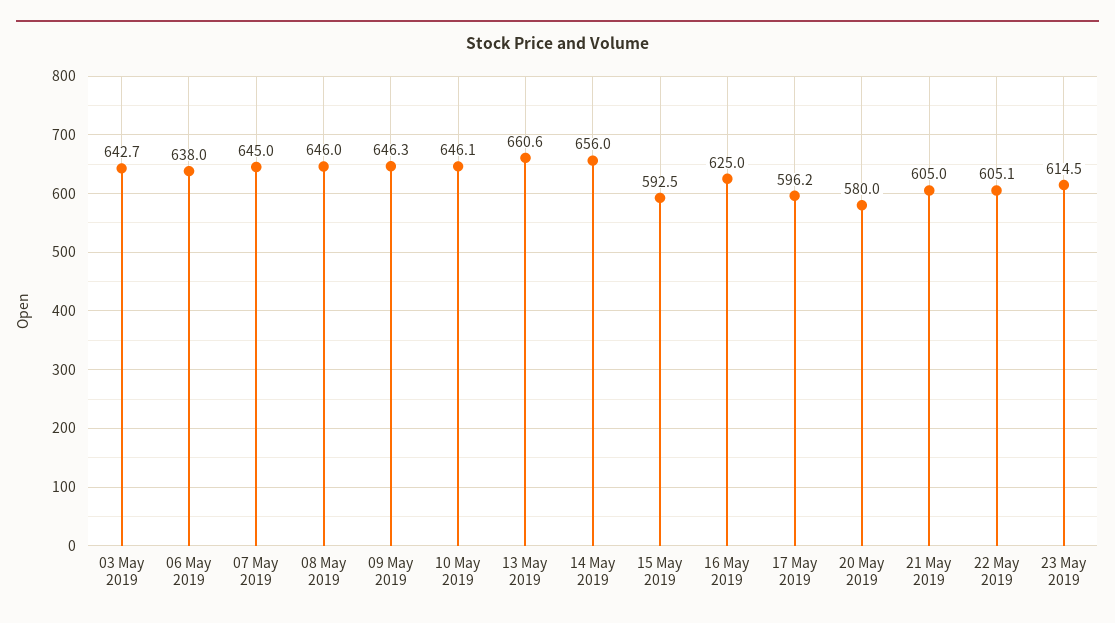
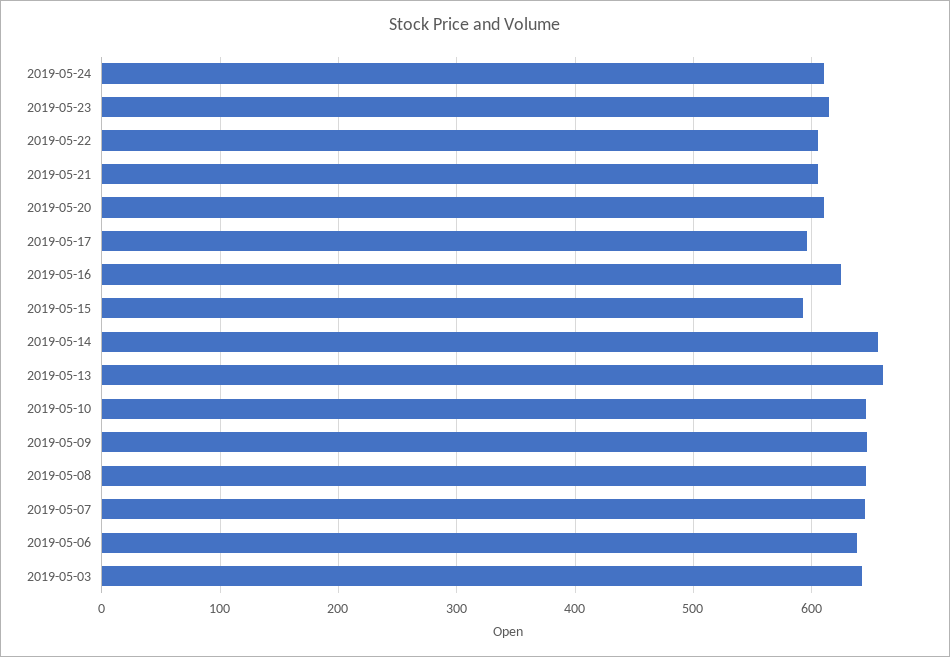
20 May 2019: 580 -> 610
2019-05-24: none -> 610

